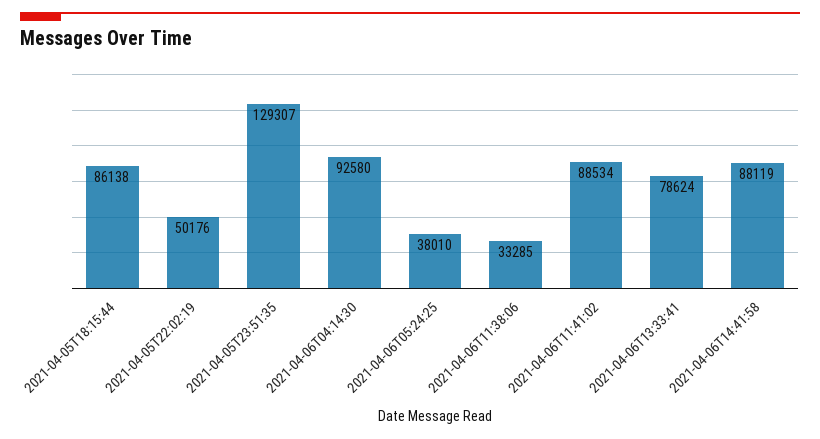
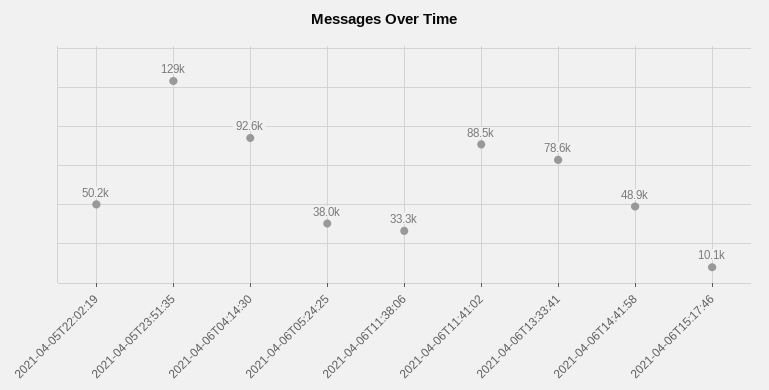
2021-04-05T18:15:44: 86138 -> none
2021-04-06T14:41:58: 88119 -> 48900
2021-04-06T15:17:46: none -> 10100

